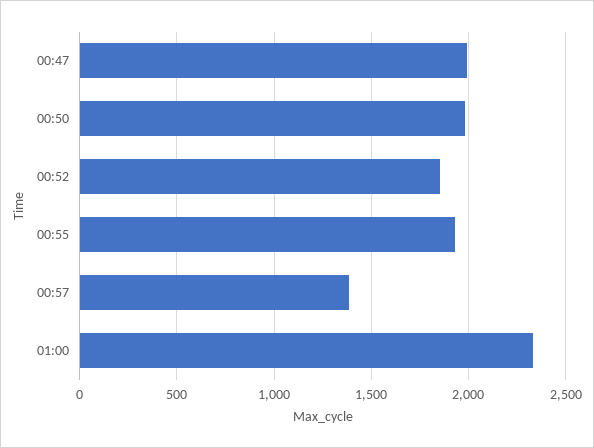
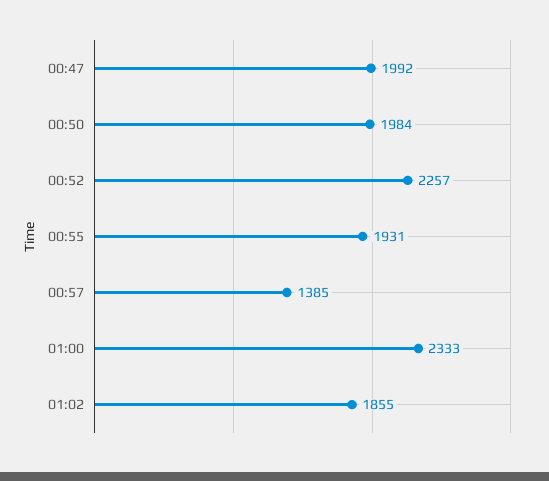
00:52: 1850 -> 2257
01:02: none -> 1855

